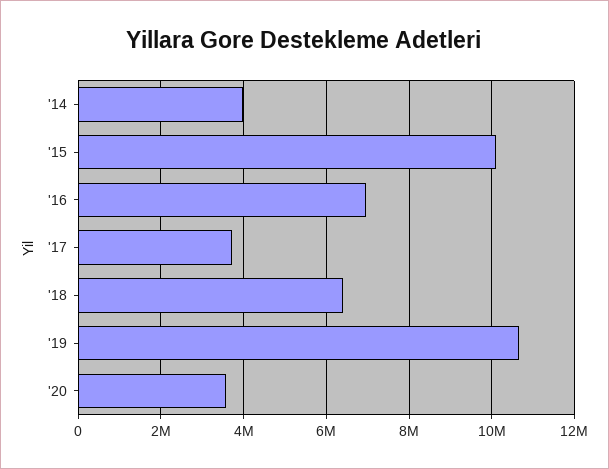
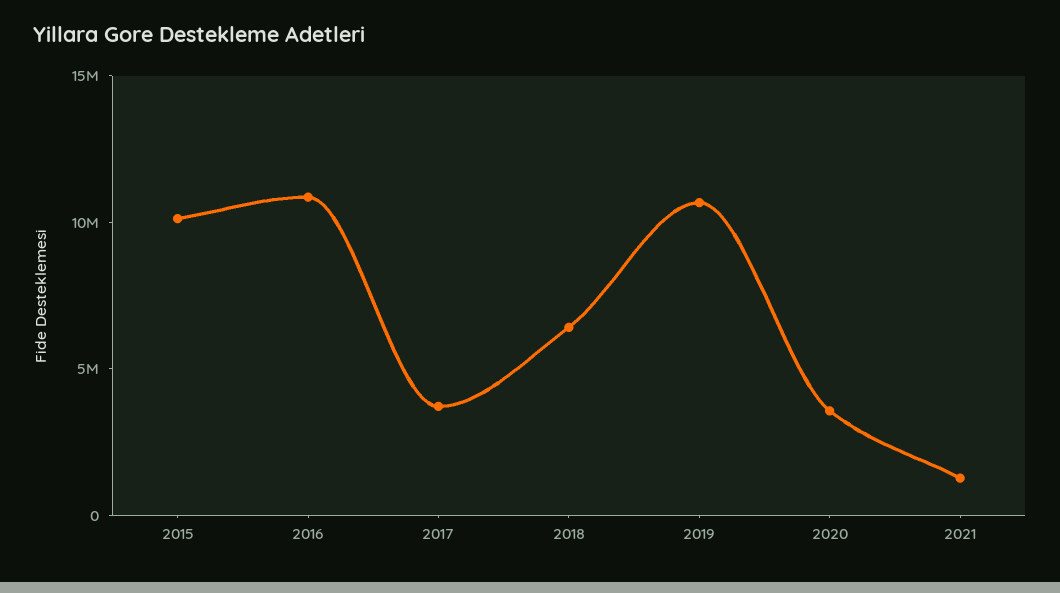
'14: 4000000 -> none
'16: 7000000 -> 11000000
2021: none -> 1000000

